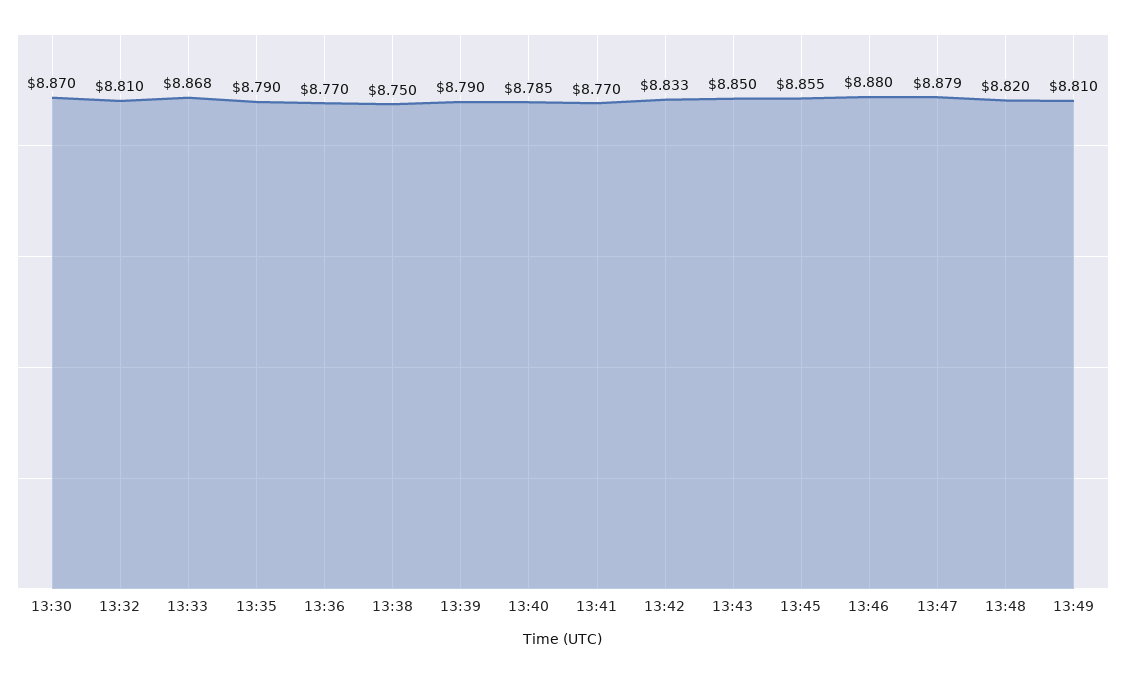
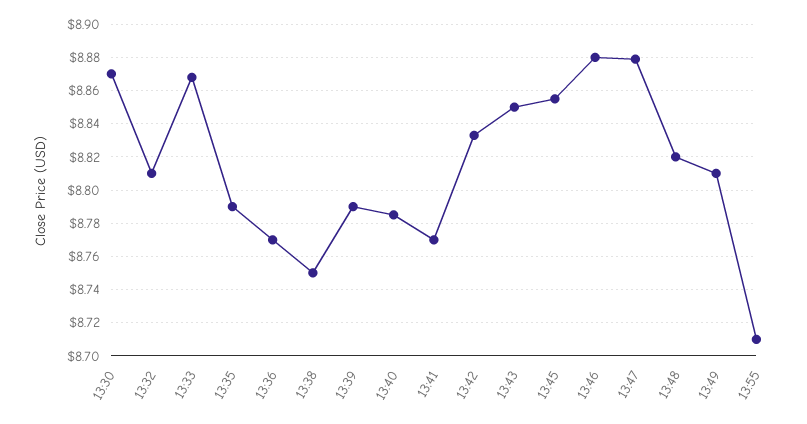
13:55: none -> 8.71

